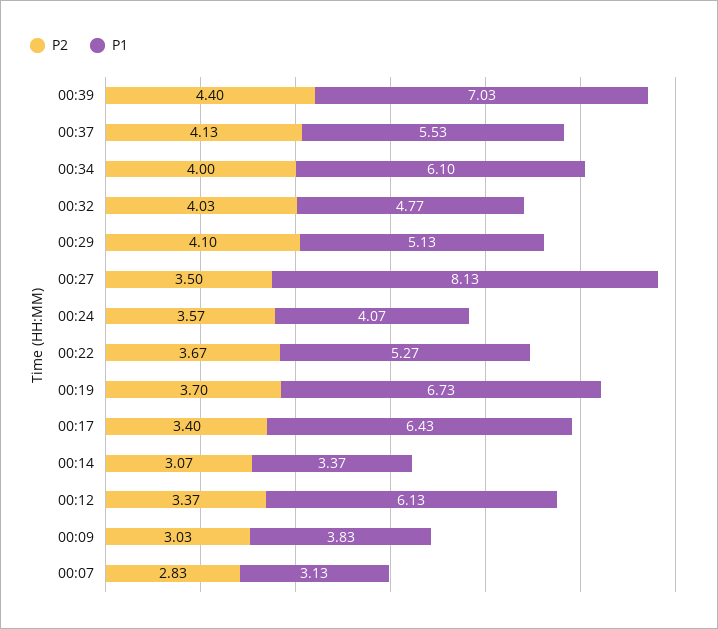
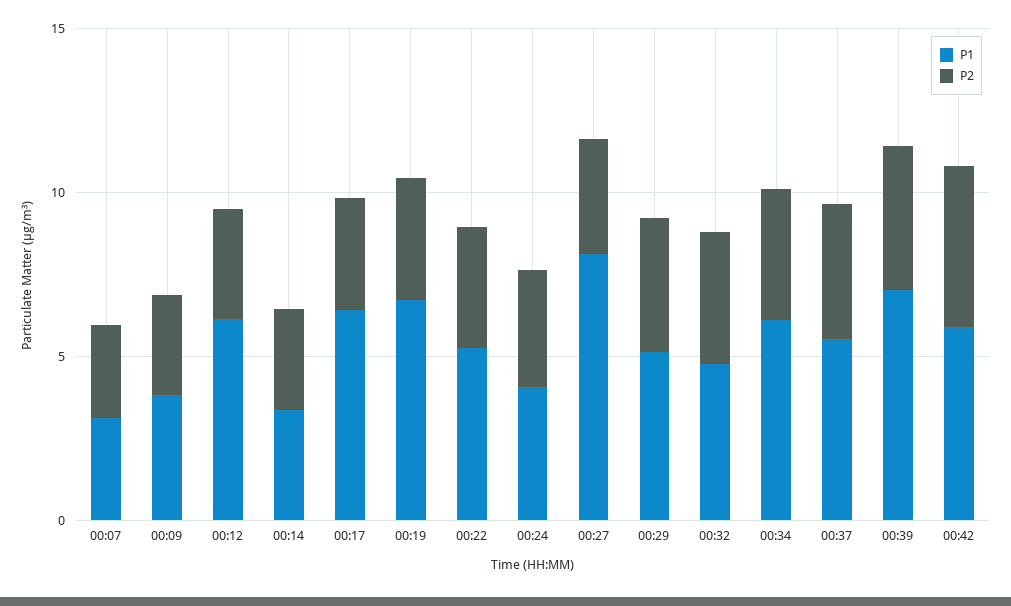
P1, 00:42: none -> 6
P2, 00:42: none -> 5

